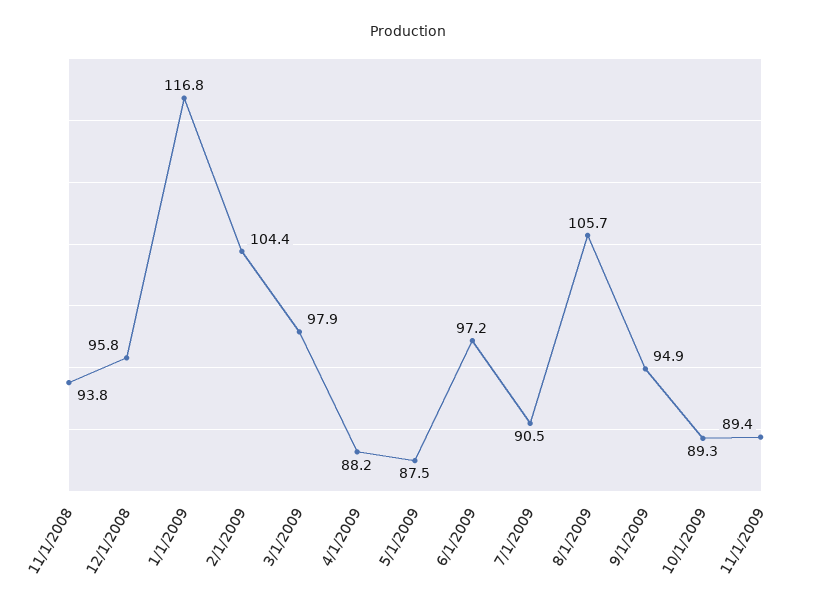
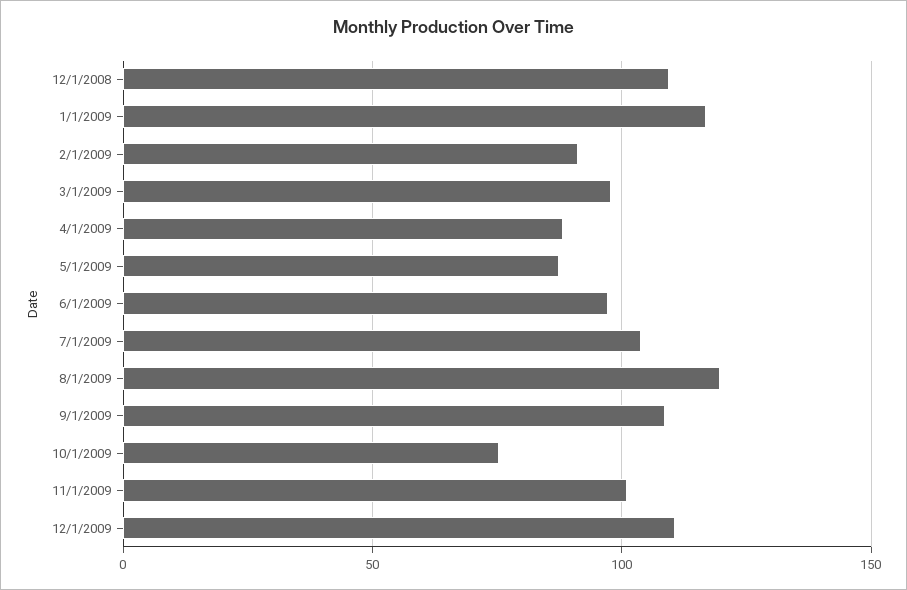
11/1/2008: 93.8 -> none
12/1/2008: 95.8 -> 110
2/1/2009: 104.4 -> 90
7/1/2009: 90.5 -> 105
8/1/2009: 105.7 -> 120
9/1/2009: 94.9 -> 110
10/1/2009: 89.3 -> 75
11/1/2009: 89.4 -> 100
12/1/2009: none -> 110

